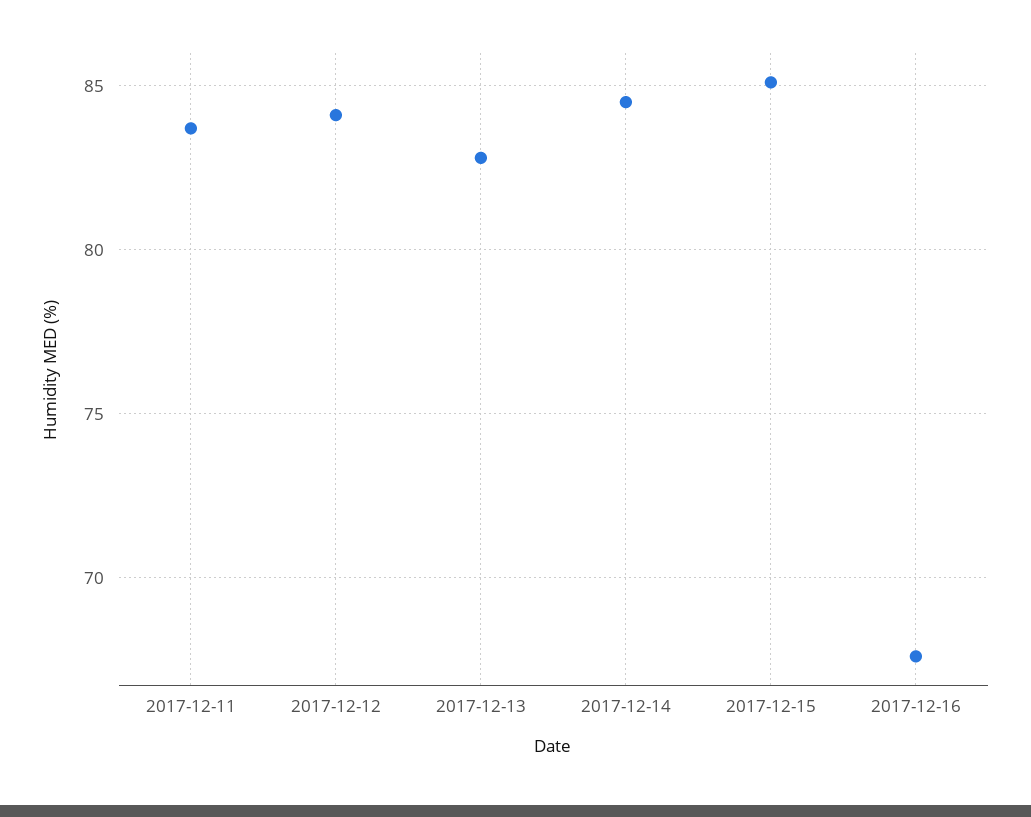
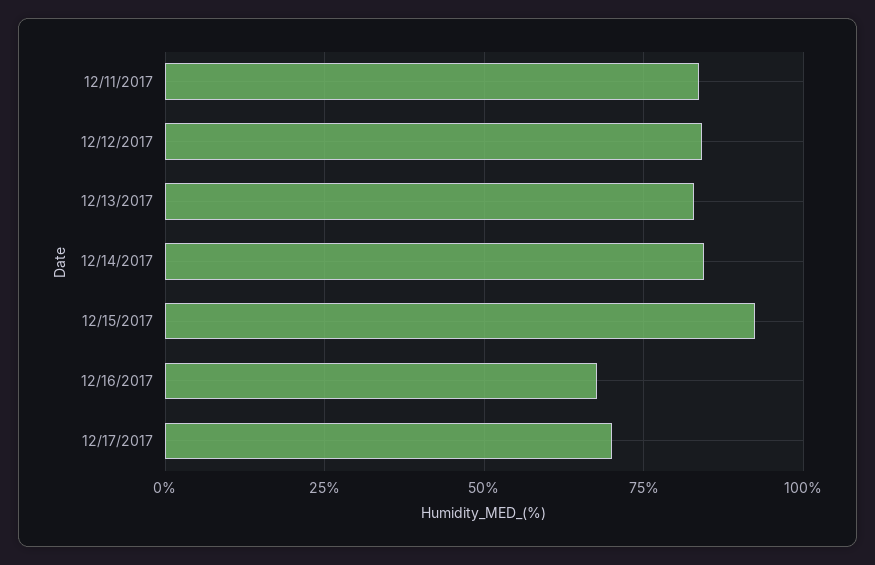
2017-12-15: 85 -> 92.5
12/17/2017: none -> 70

